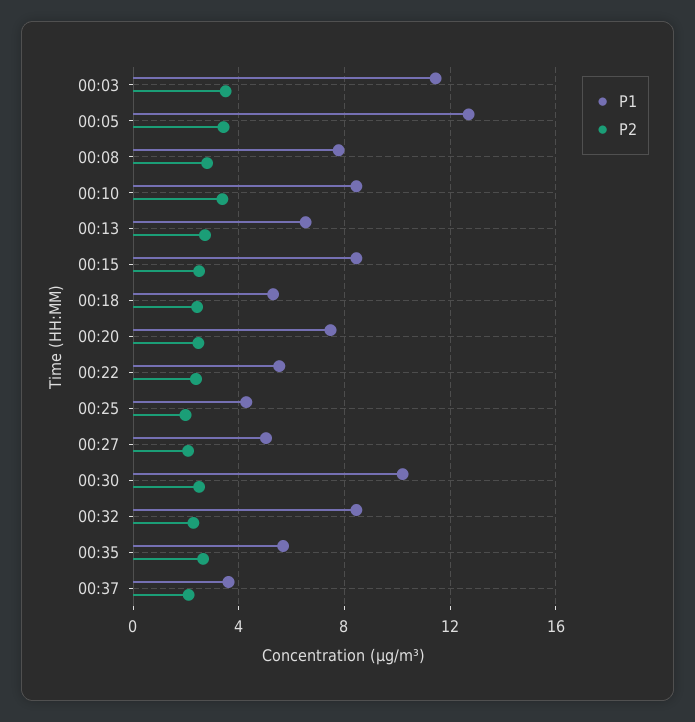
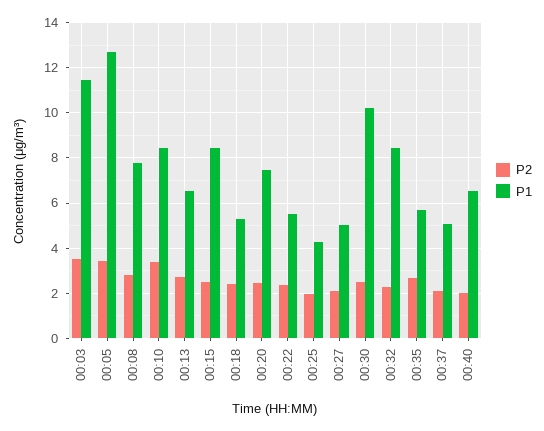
P1, 00:37: 3.5 -> 5
P2, 00:40: none -> 2
P1, 00:40: none -> 6.5

